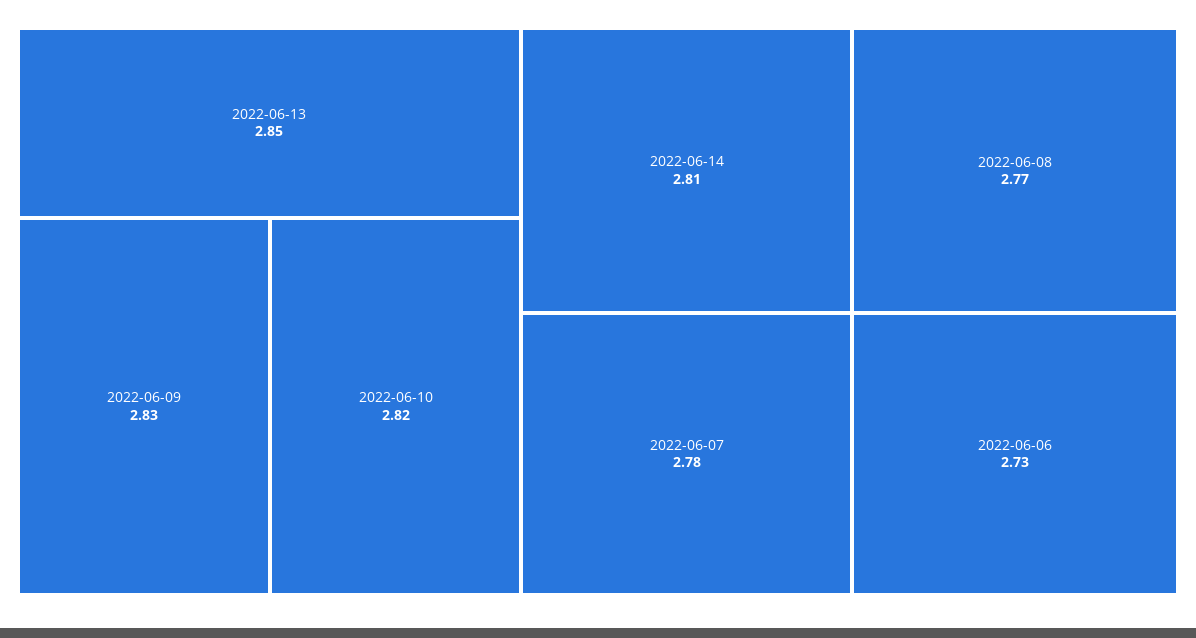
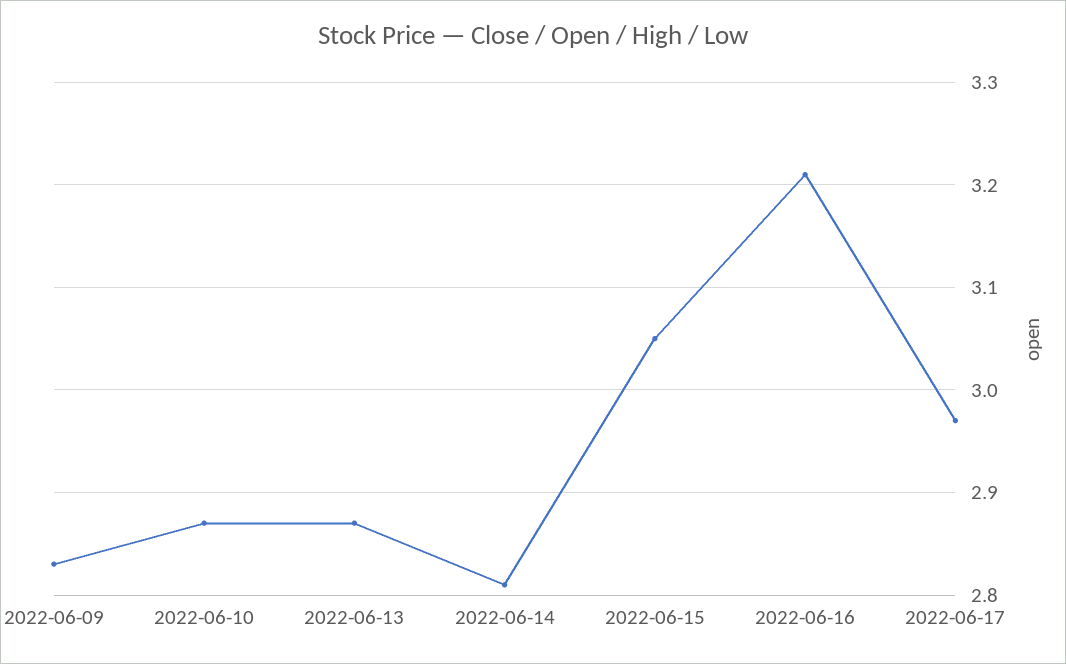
2022-06-13: 2.85 -> 2.87
2022-06-10: 2.82 -> 2.87
2022-06-07: 2.78 -> none
2022-06-08: 2.77 -> none
2022-06-06: 2.73 -> none
2022-06-15: none -> 3.05
2022-06-16: none -> 3.21
2022-06-17: none -> 2.97

